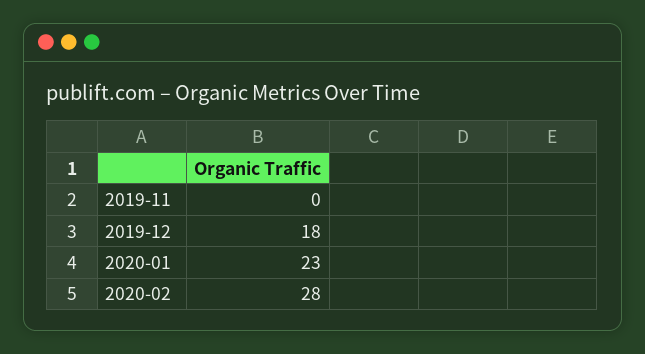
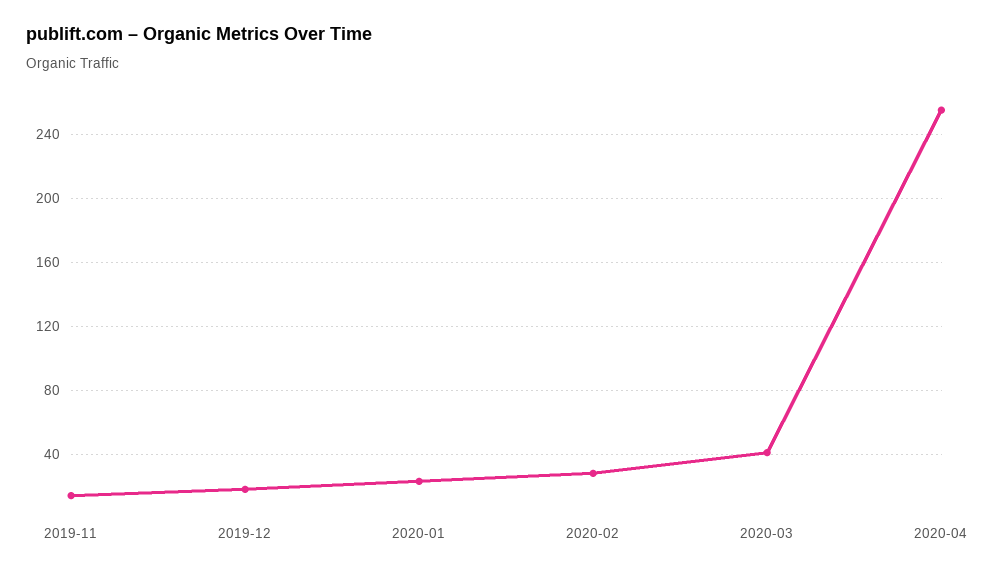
2019-11: 0 -> 15
2020-03: none -> 40
2020-04: none -> 255

